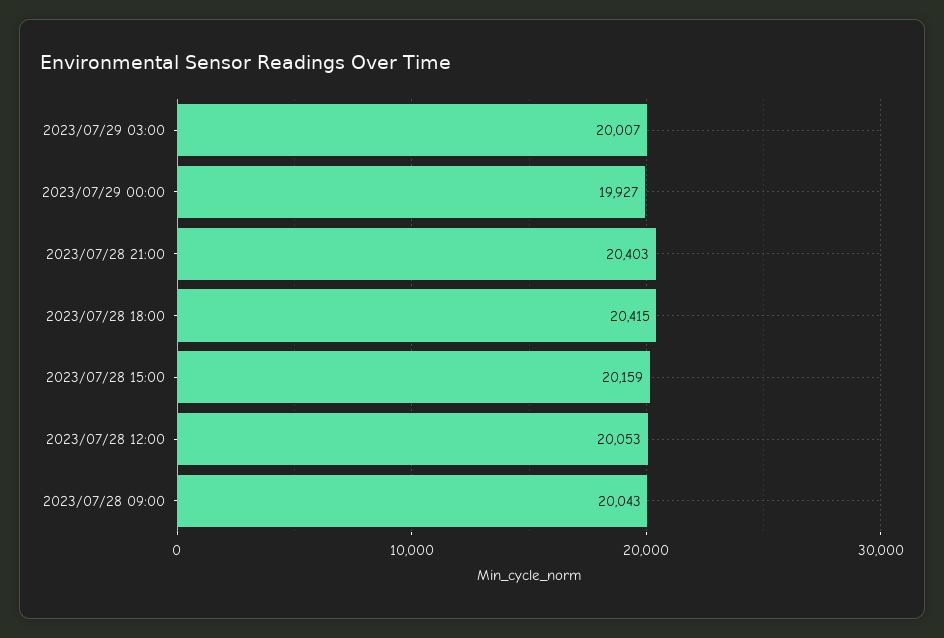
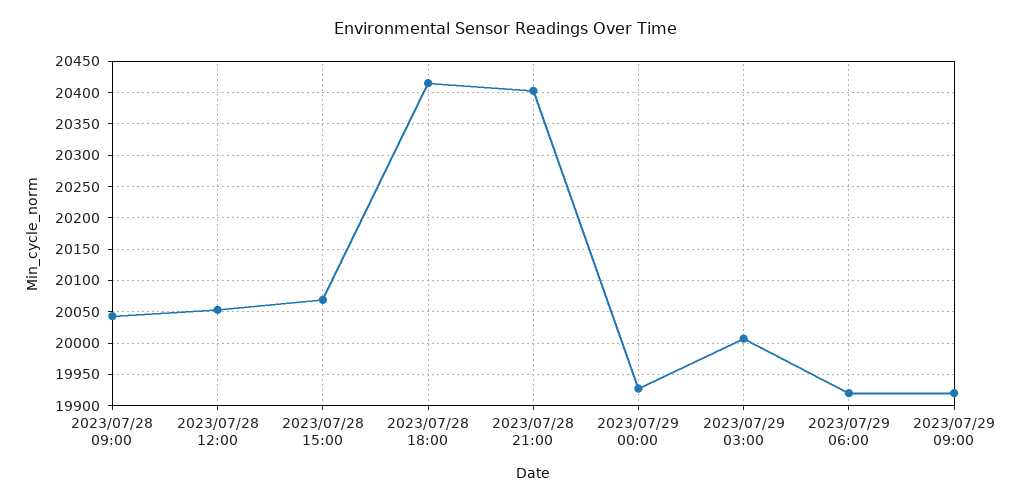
2023/07/28 15:00: 20159 -> 20070
2023/07/29 06:00: none -> 19920
2023/07/29 09:00: none -> 19920

